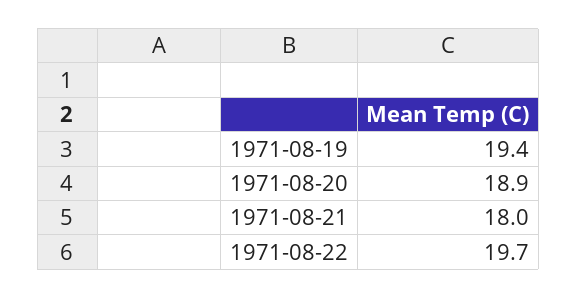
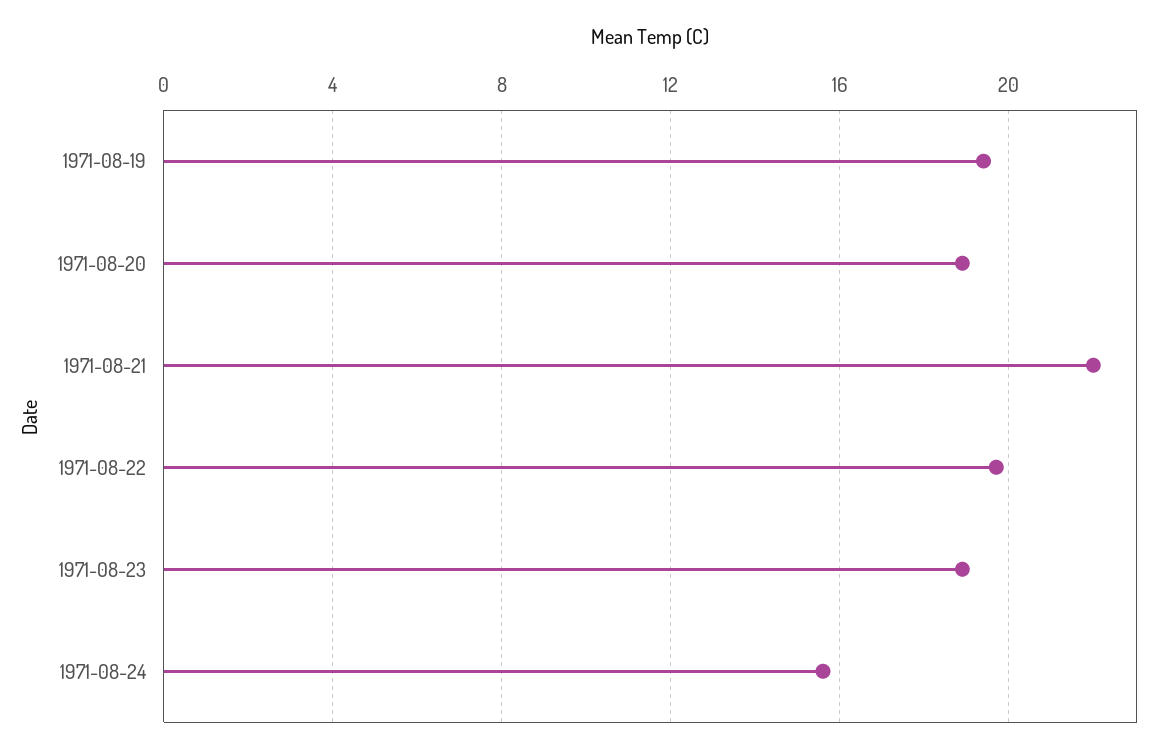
1971-08-21: 18 -> 22
1971-08-23: none -> 19
1971-08-24: none -> 15.5

